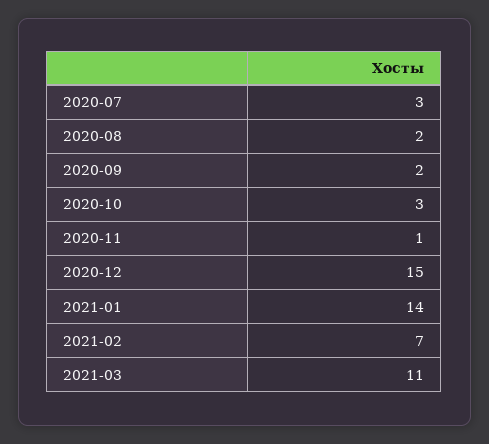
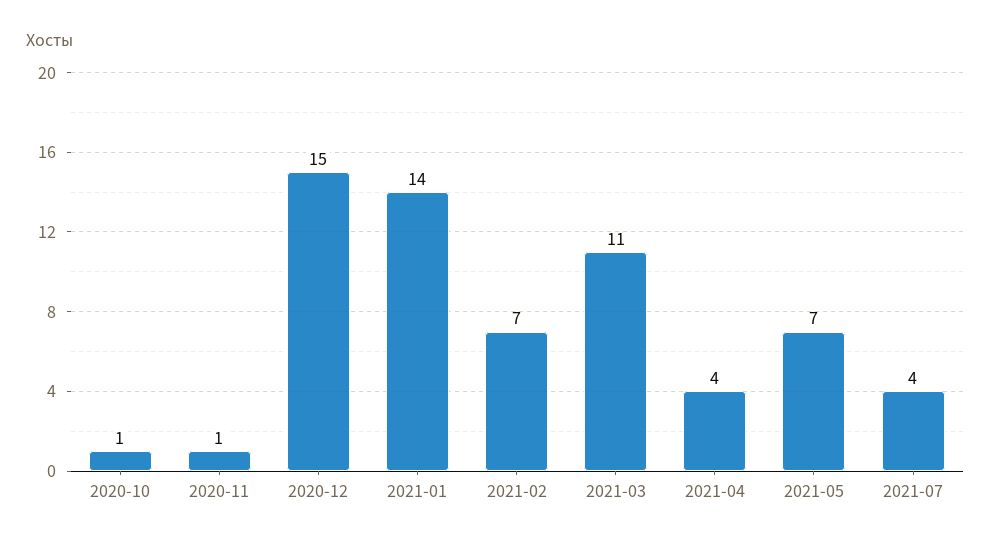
2020-07: 3 -> none
2020-08: 2 -> none
2020-09: 2 -> none
2020-10: 3 -> 1
2021-04: none -> 4
2021-05: none -> 7
2021-07: none -> 4

